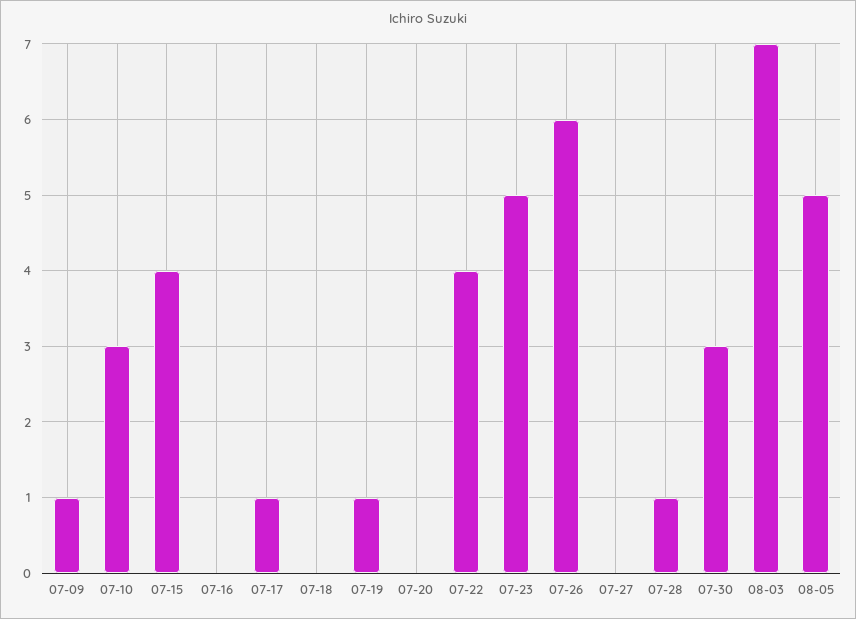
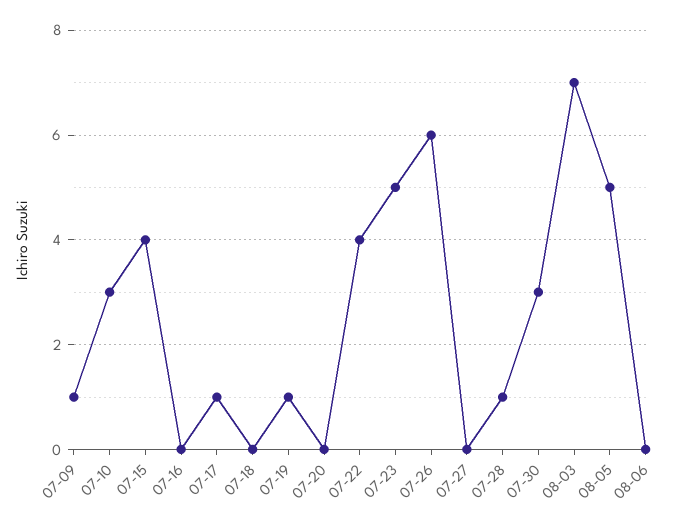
08-06: none -> 0

